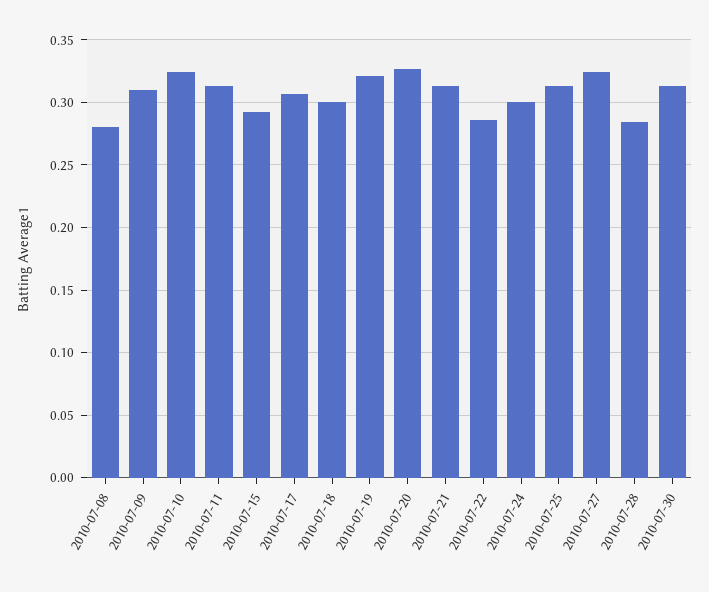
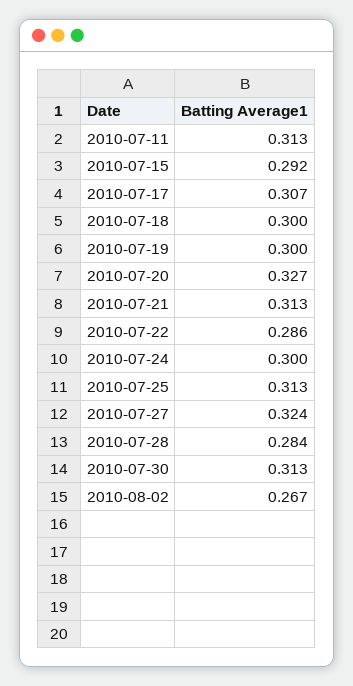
2010-07-08: 0.28 -> none
2010-07-09: 0.31 -> none
2010-07-10: 0.325 -> none
2010-07-19: 0.32 -> 0.3
2010-08-02: none -> 0.267

